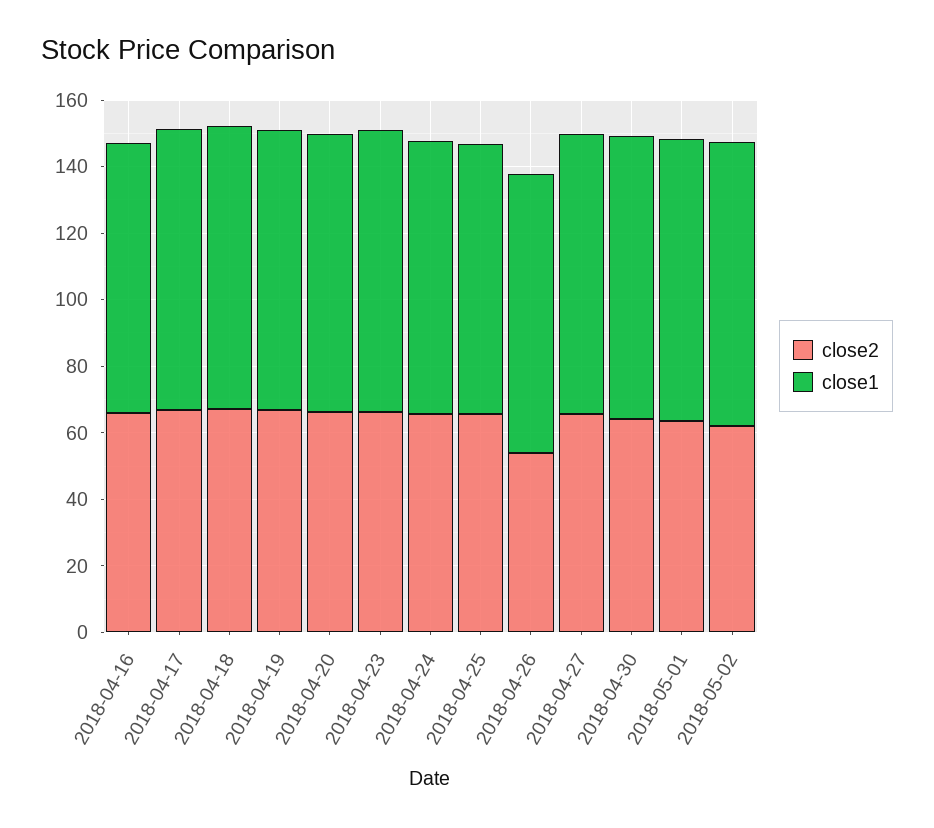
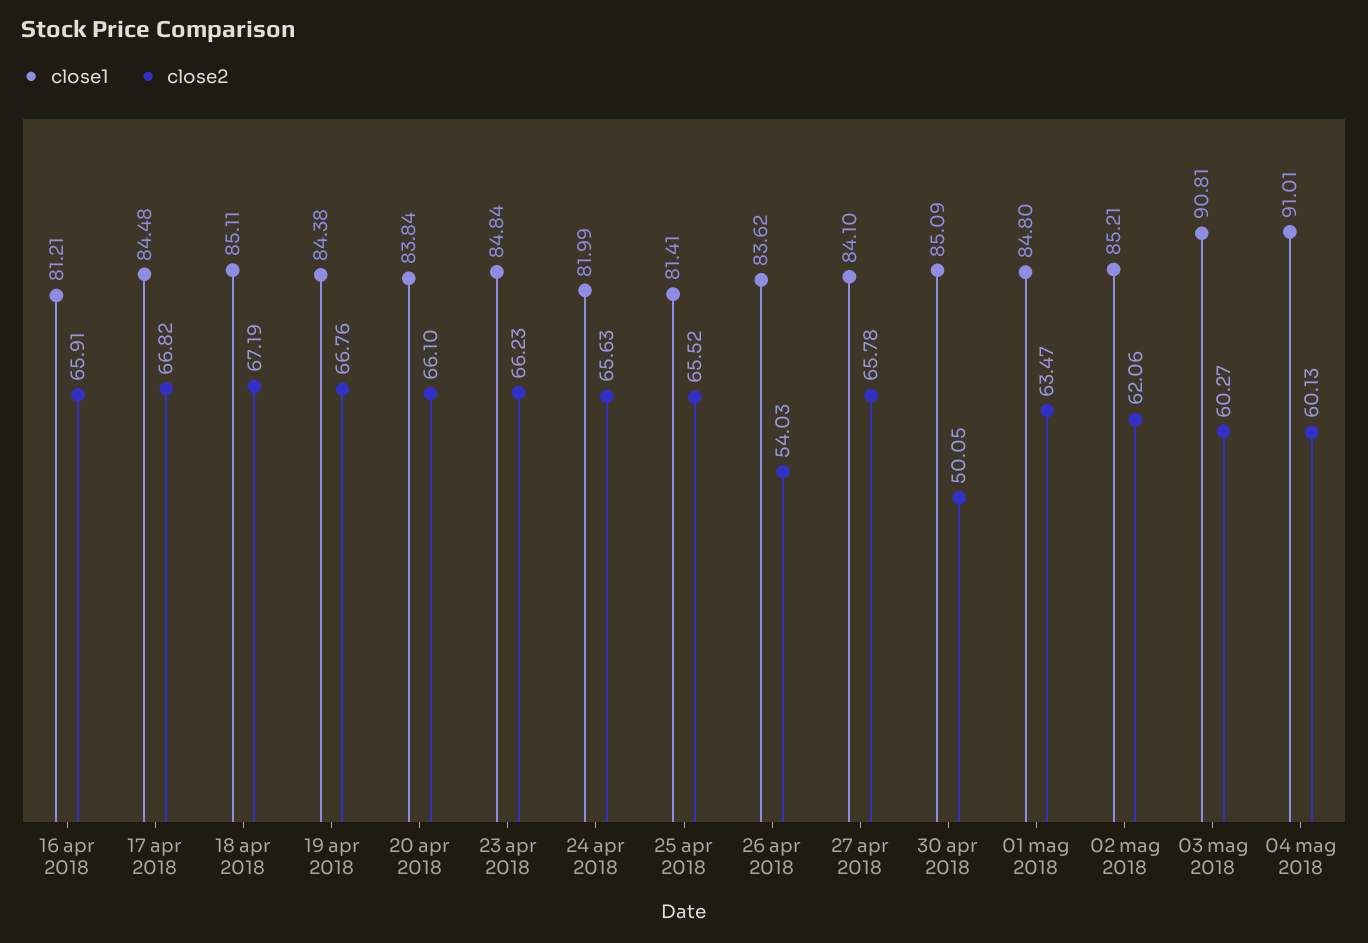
close2, 2018-04-30: 65 -> 50.05
close1, 03 mag 2018: none -> 90.81
close2, 03 mag 2018: none -> 60.27
close1, 04 mag 2018: none -> 91.01
close2, 04 mag 2018: none -> 60.13

